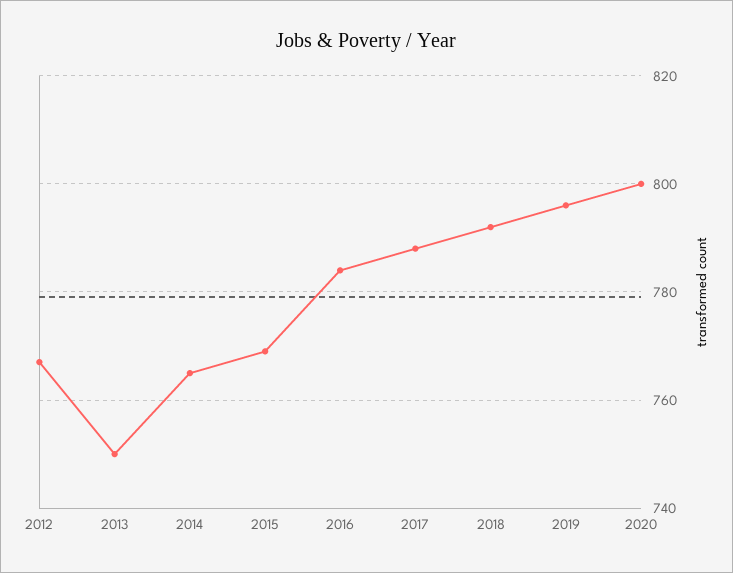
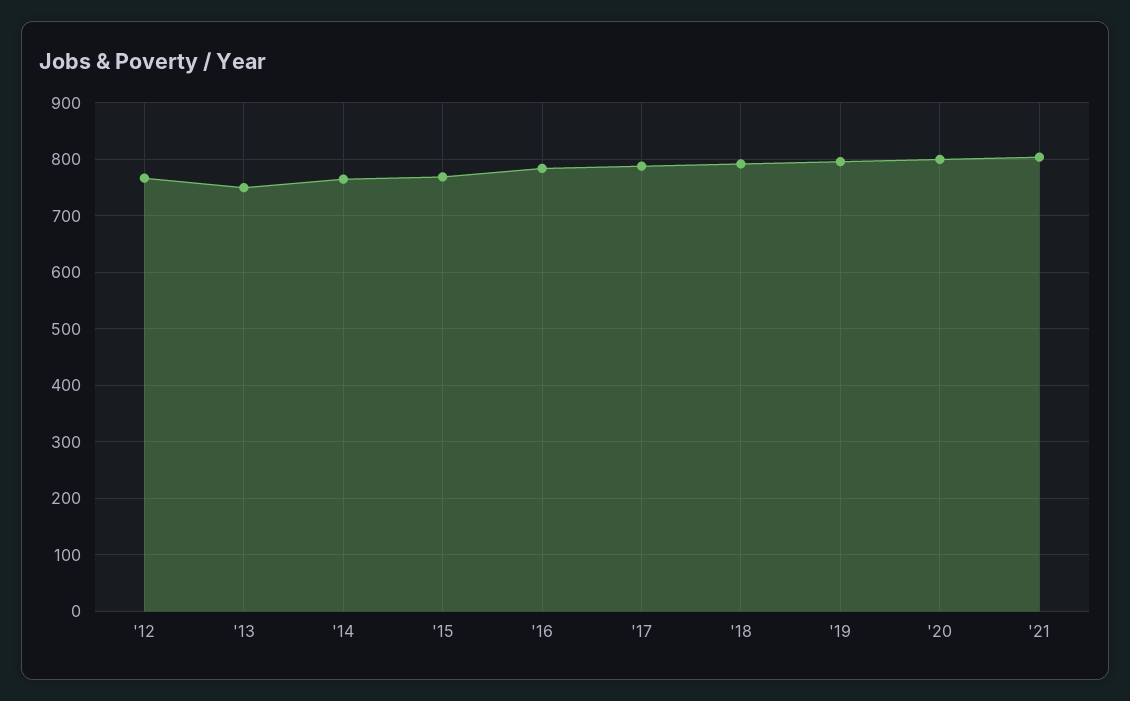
'21: none -> 800

